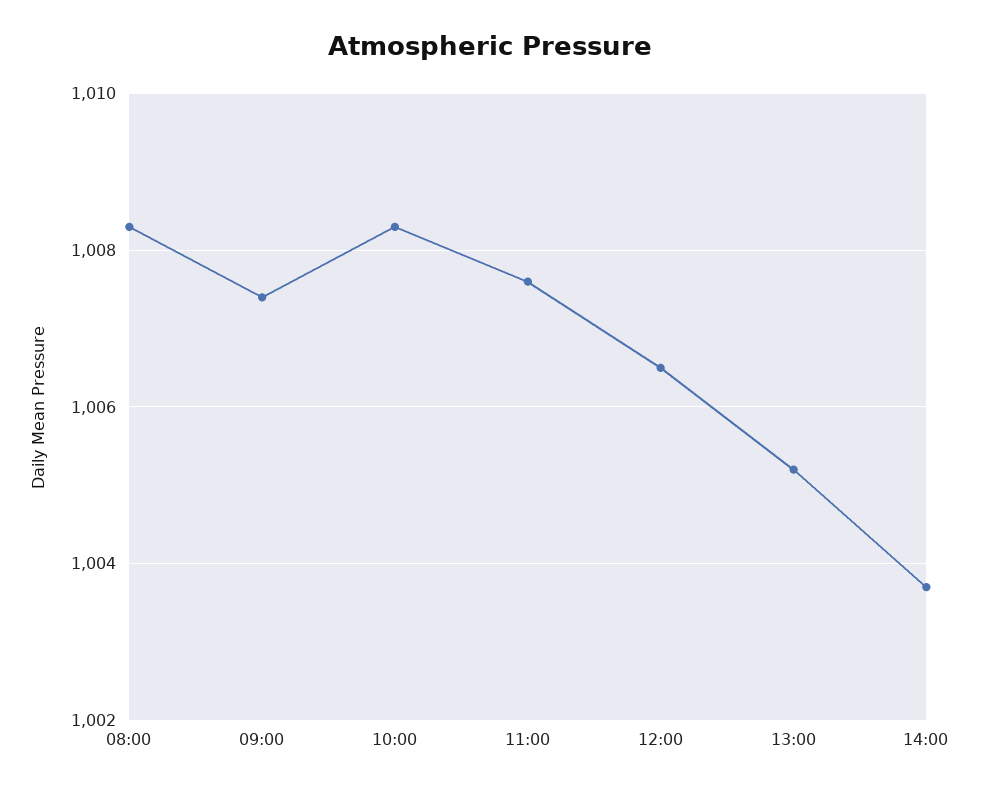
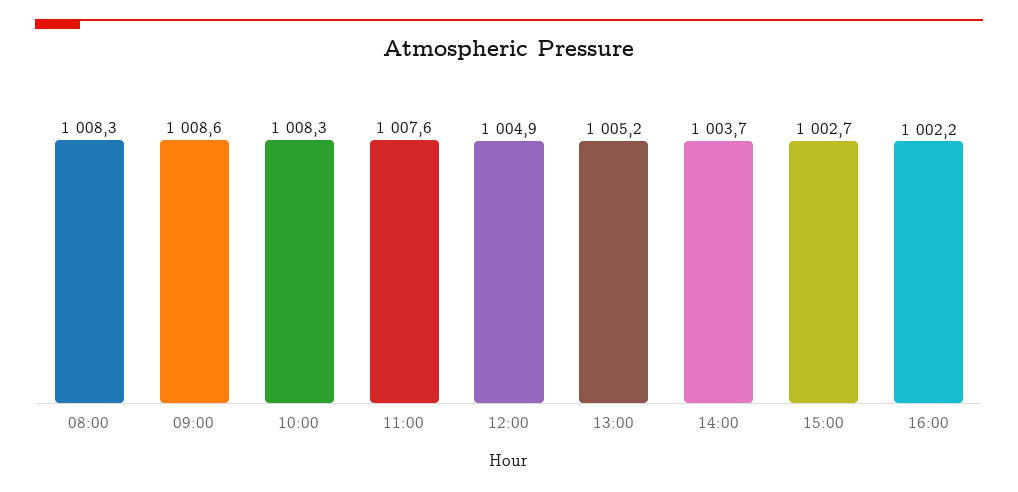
09:00: 1007.5 -> 1008.6
12:00: 1006.5 -> 1004.9
15:00: none -> 1002.7
16:00: none -> 1002.2

